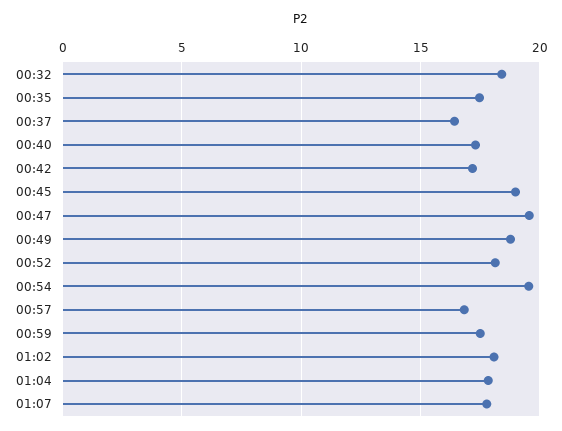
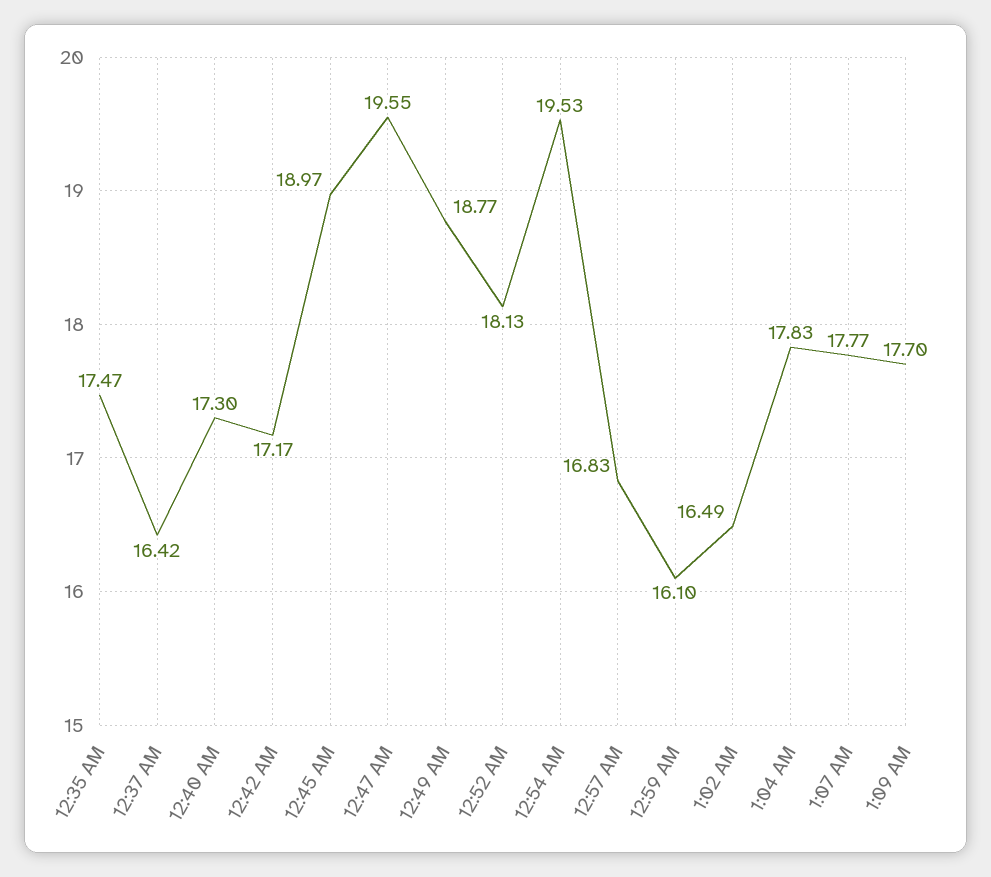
00:32: 18.5 -> none
00:59: 17.5 -> 16.1
01:02: 18 -> 16.49
1:09 AM: none -> 17.7

